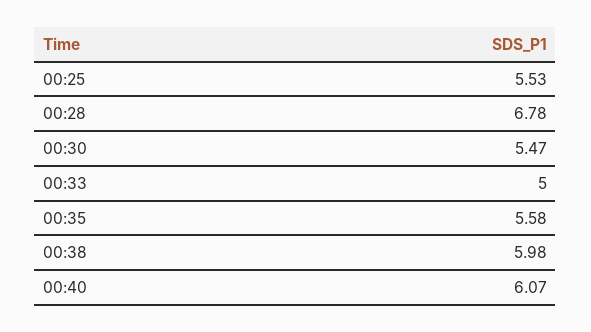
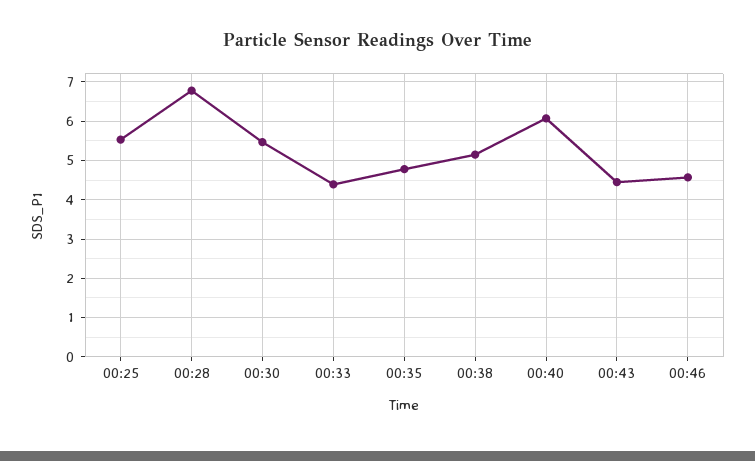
00:33: 5 -> 4.4
00:35: 5.58 -> 4.8
00:38: 5.98 -> 5.2
00:43: none -> 4.4
00:46: none -> 4.6

